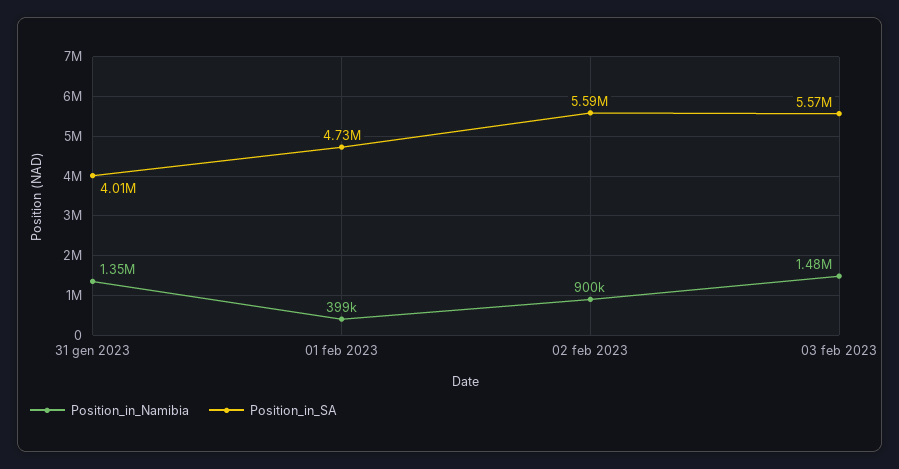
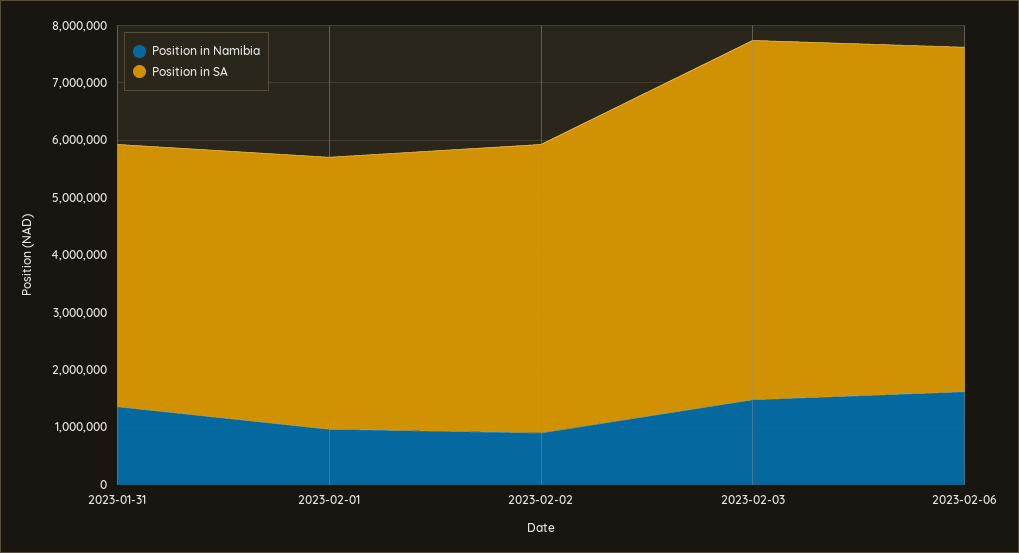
Position_in_SA, 31 gen 2023: 4010000 -> 4600000
Position_in_Namibia, 01 feb 2023: 399000 -> 1000000
Position_in_SA, 02 feb 2023: 5590000 -> 5000000
Position_in_SA, 03 feb 2023: 5570000 -> 6200000
Position_in_Namibia, 2023-02-06: none -> 1600000
Position_in_SA, 2023-02-06: none -> 6000000

